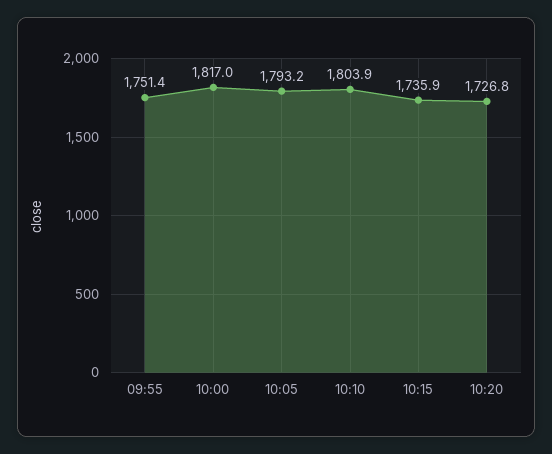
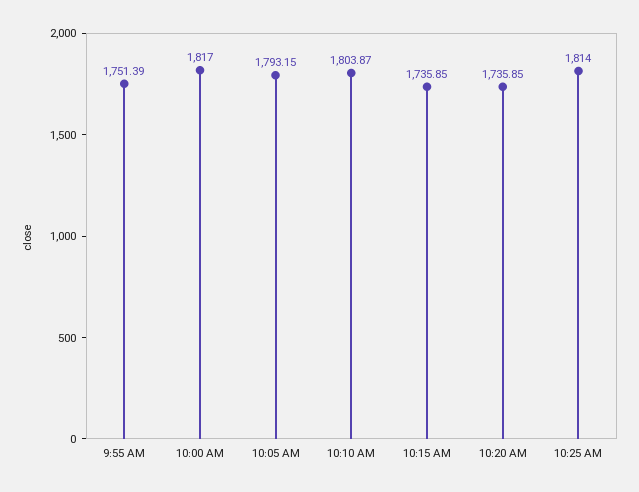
10:20: 1726.8 -> 1735.85
10:25 AM: none -> 1814

